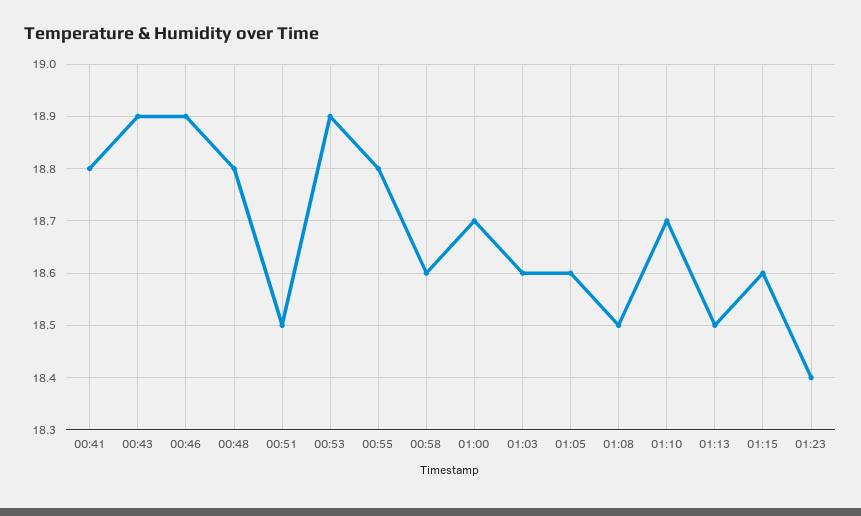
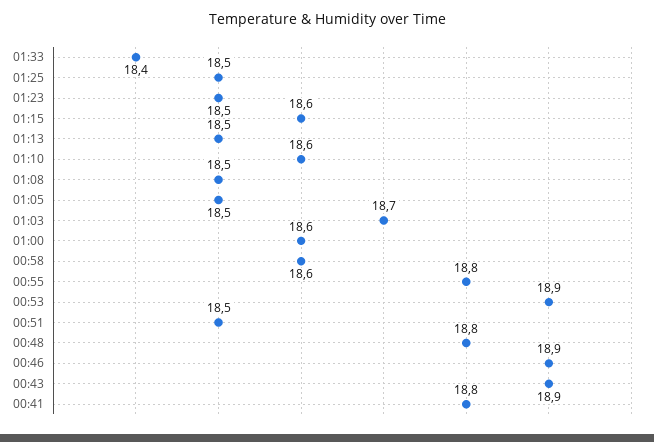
01:00: 18.7 -> 18.6
01:03: 18.6 -> 18.7
01:05: 18.6 -> 18.5
01:10: 18.7 -> 18.6
01:23: 18.4 -> 18.5
01:33: none -> 18.4
01:25: none -> 18.5

